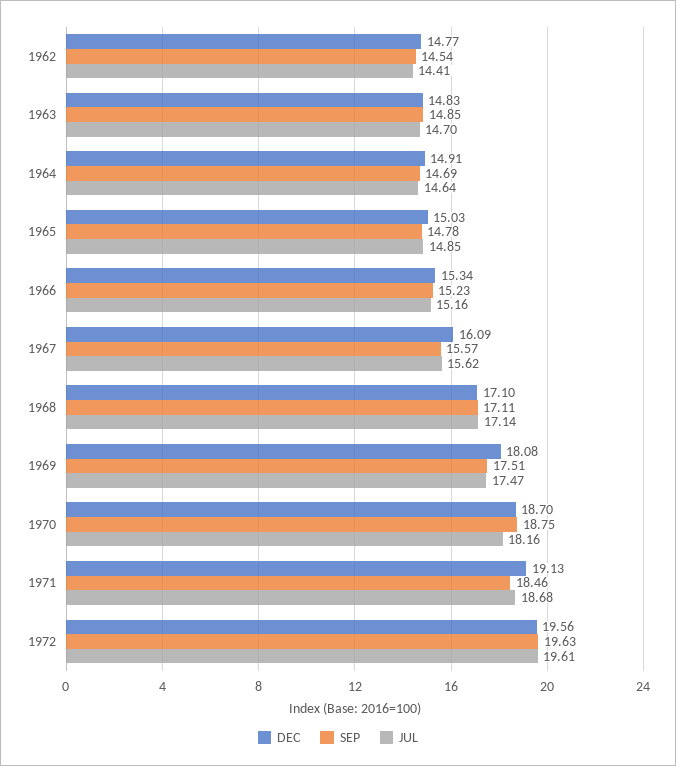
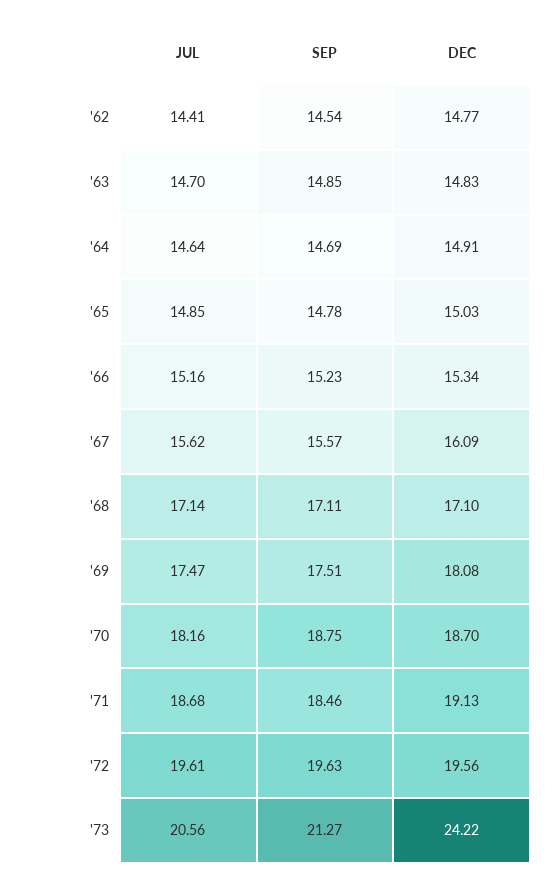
JUL, '73: none -> 20.56
SEP, '73: none -> 21.27
DEC, '73: none -> 24.22

